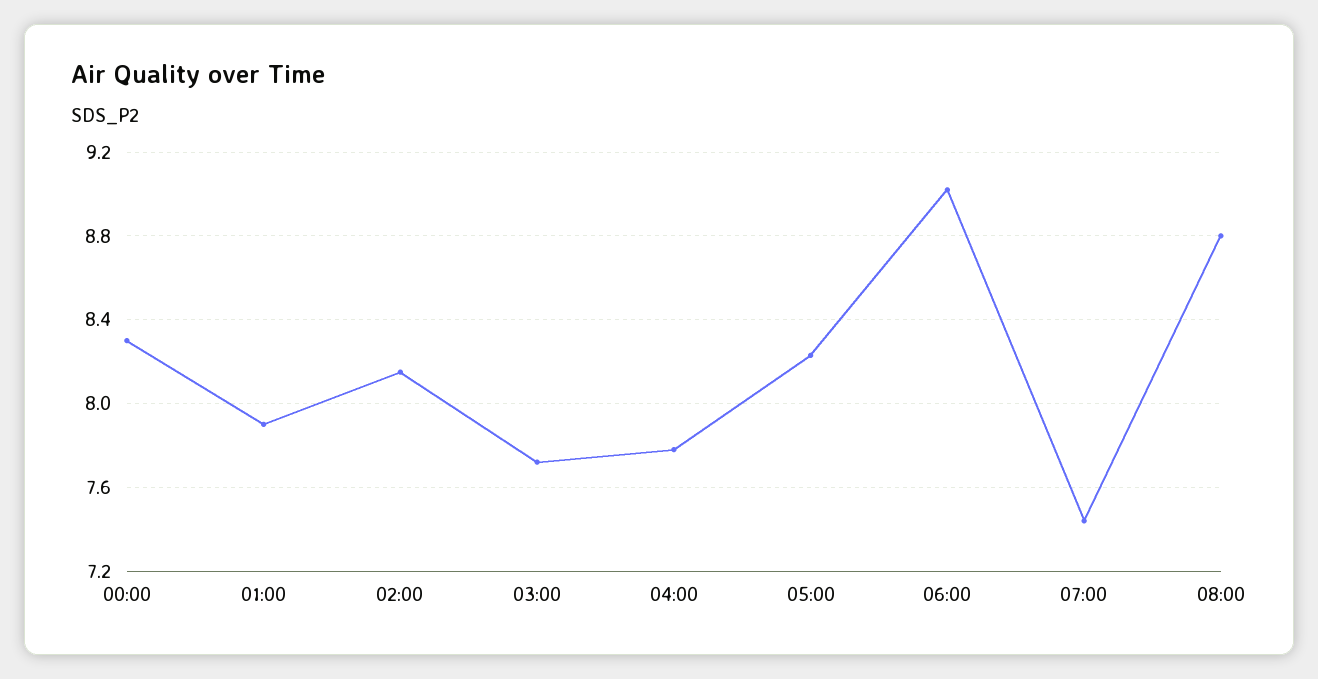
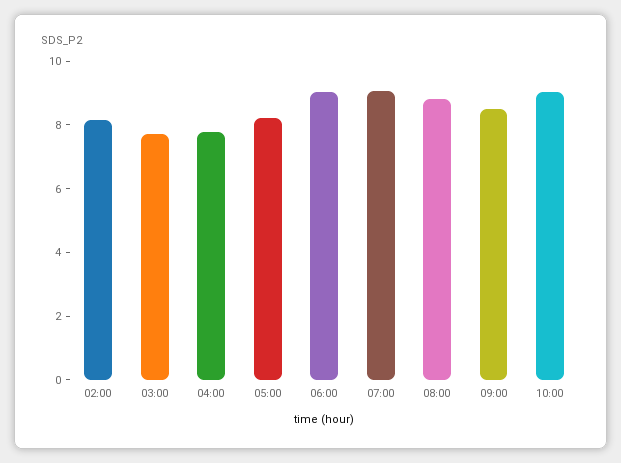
00:00: 8.3 -> none
01:00: 7.9 -> none
07:00: 7.45 -> 9
09:00: none -> 8.5
10:00: none -> 9

